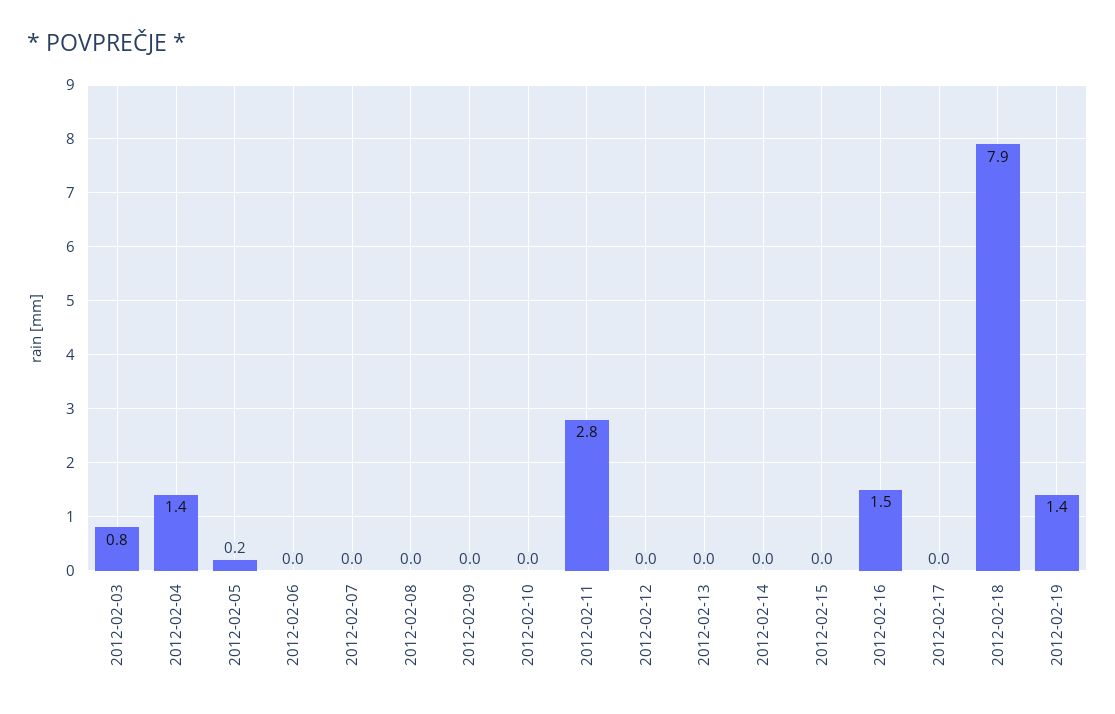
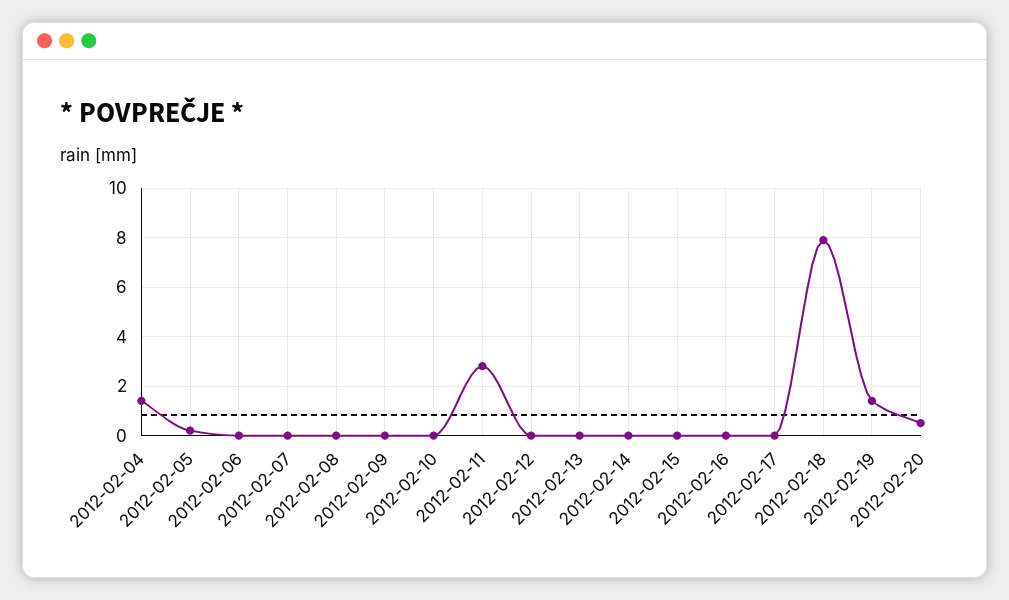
2012-02-03: 0.8 -> none
2012-02-16: 1.5 -> 0
2012-02-20: none -> 0.5

